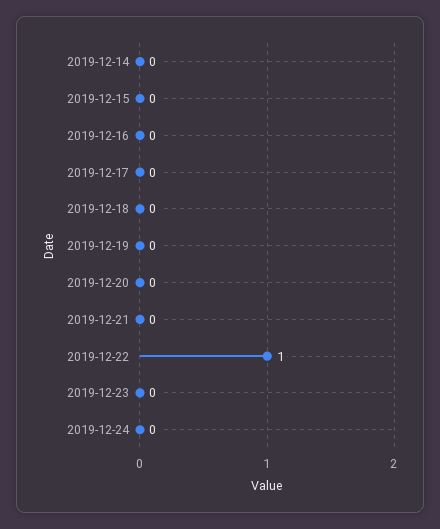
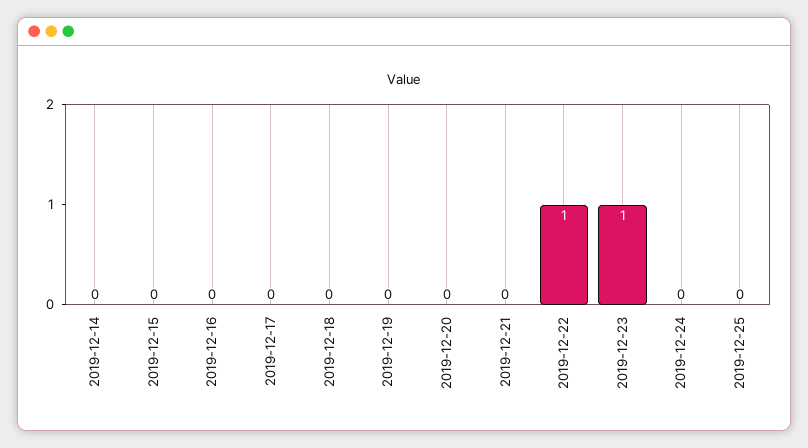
2019-12-23: 0 -> 1
2019-12-25: none -> 0

